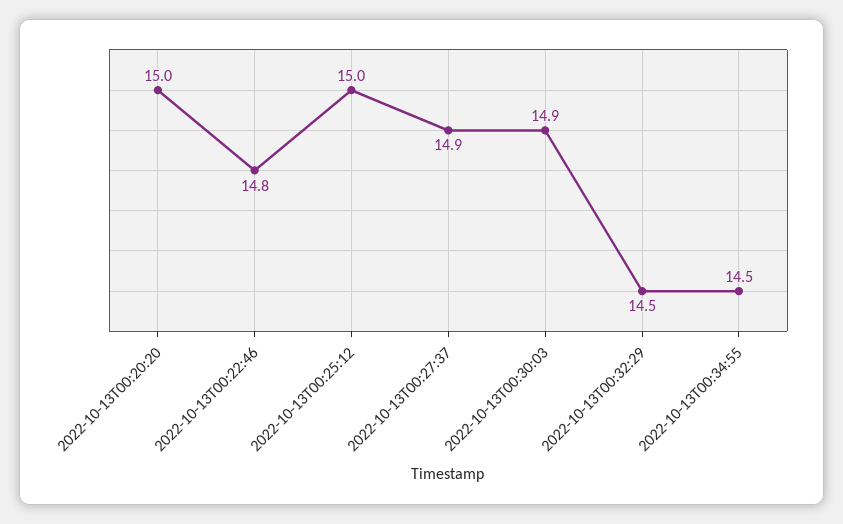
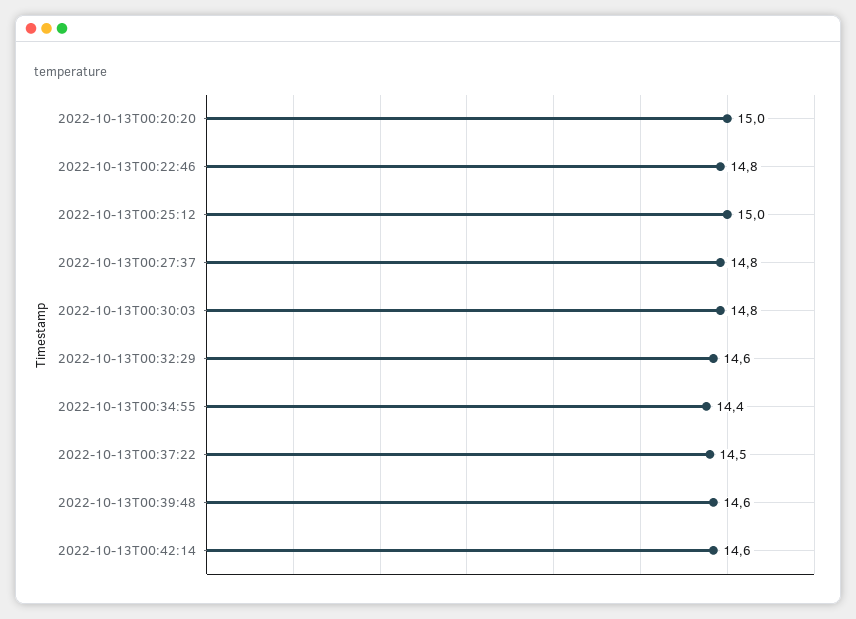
2022-10-13T00:27:37: 14.9 -> 14.8
2022-10-13T00:30:03: 14.9 -> 14.8
2022-10-13T00:32:29: 14.5 -> 14.6
2022-10-13T00:34:55: 14.5 -> 14.4
2022-10-13T00:37:22: none -> 14.5
2022-10-13T00:39:48: none -> 14.6
2022-10-13T00:42:14: none -> 14.6

